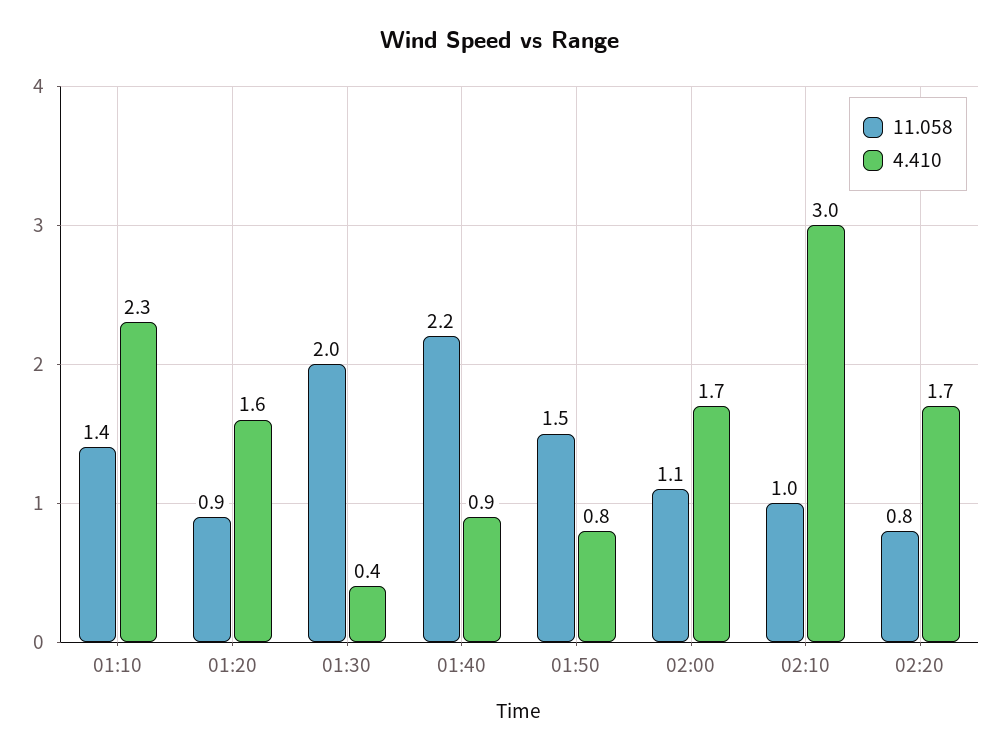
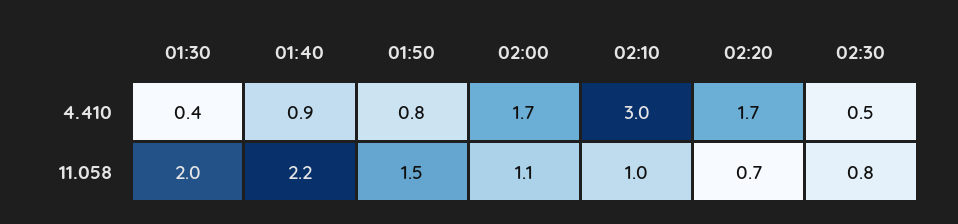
11.058, 01:10: 1.4 -> none
4.410, 01:10: 2.3 -> none
11.058, 01:20: 0.9 -> none
4.410, 01:20: 1.6 -> none
11.058, 02:20: 0.8 -> 0.7
4.410, 02:30: none -> 0.5
11.058, 02:30: none -> 0.8

